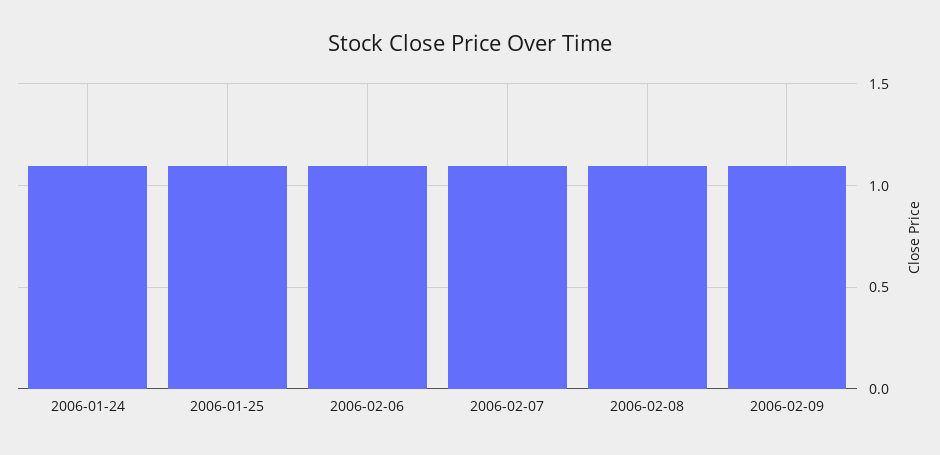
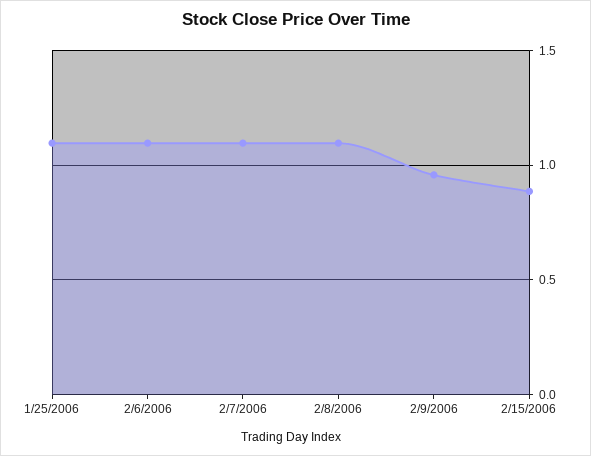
2006-01-24: 1.1 -> none
2006-02-09: 1.1 -> 0.95
2/15/2006: none -> 0.9

